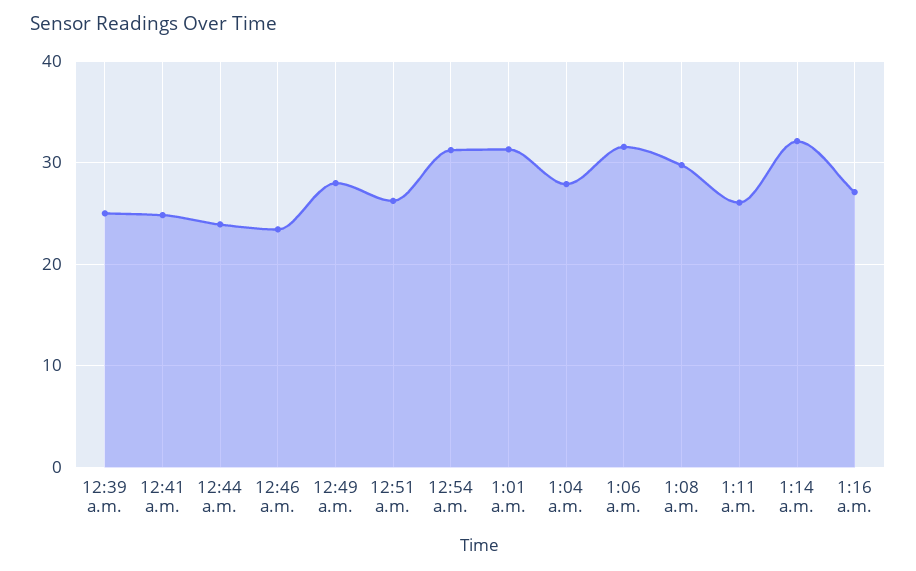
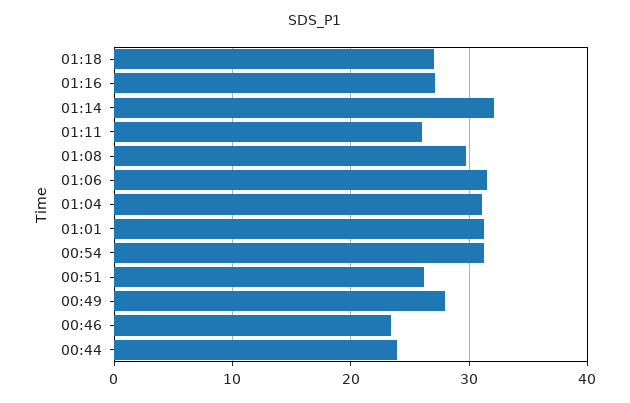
12:39 a.m.: 25 -> none
12:41 a.m.: 25 -> none
1:04 a.m.: 28 -> 31
01:18: none -> 27

